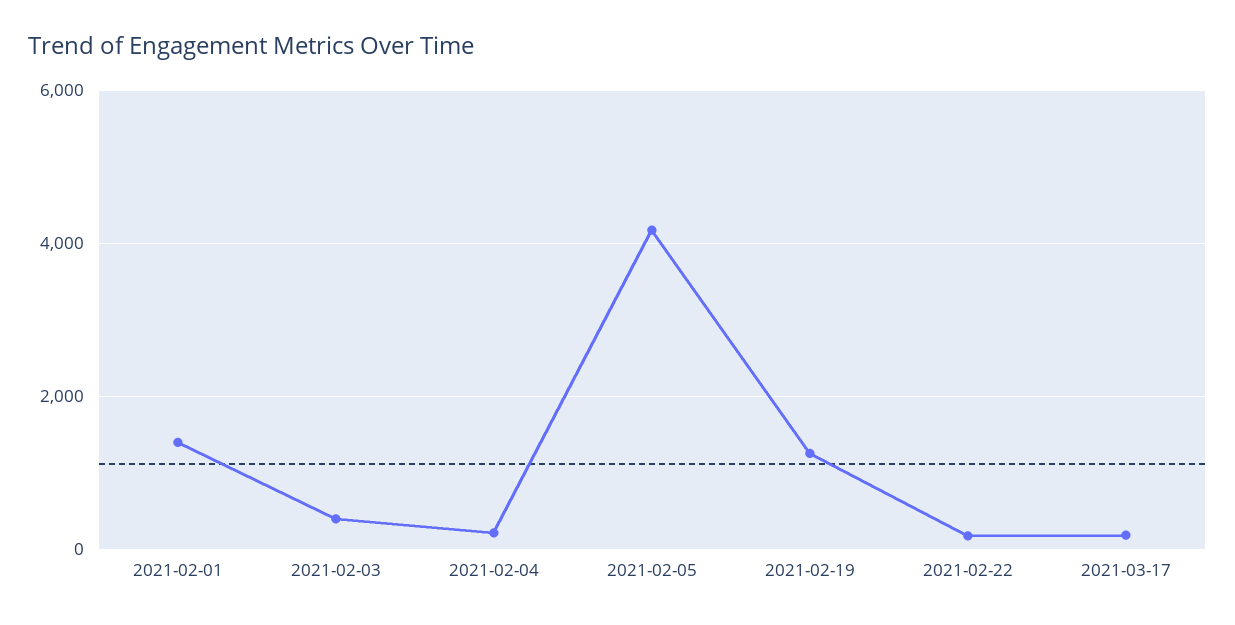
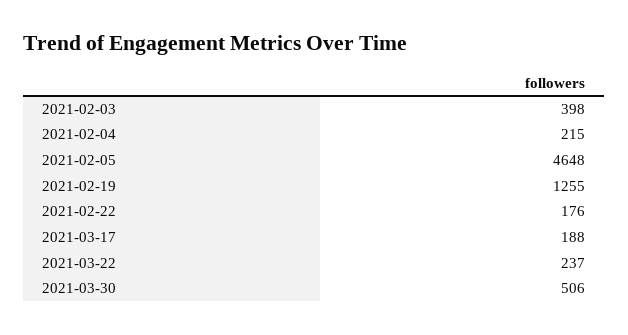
2021-02-01: 1400 -> none
2021-02-05: 4200 -> 4648
2021-03-22: none -> 237
2021-03-30: none -> 506

